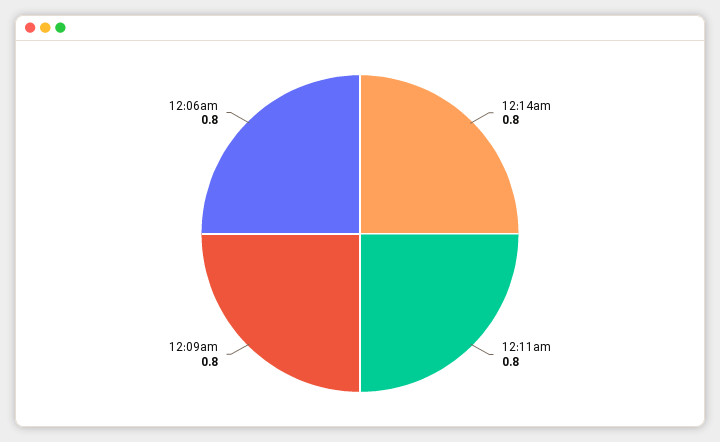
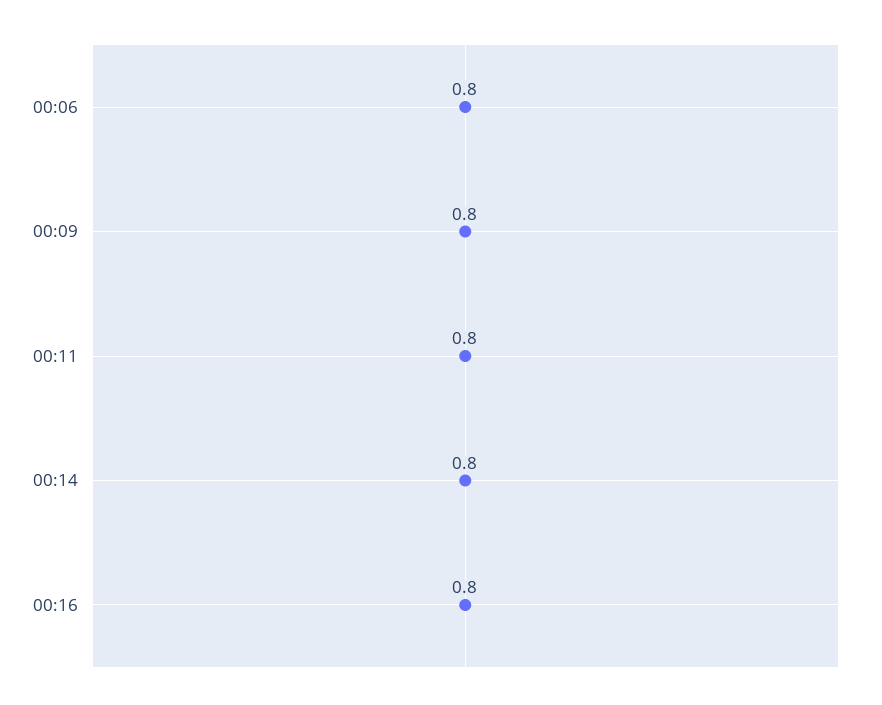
00:16: none -> 0.8

